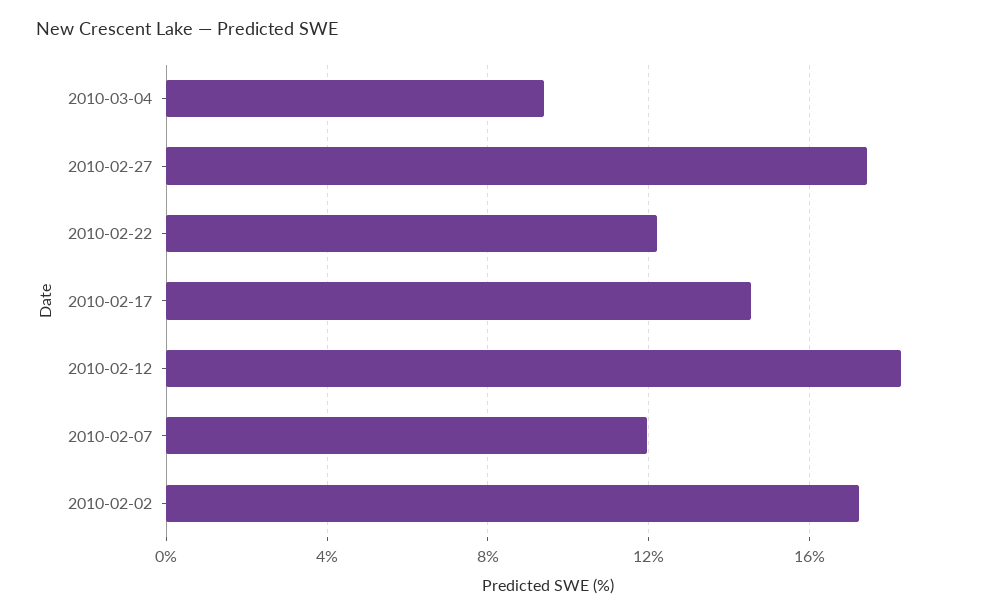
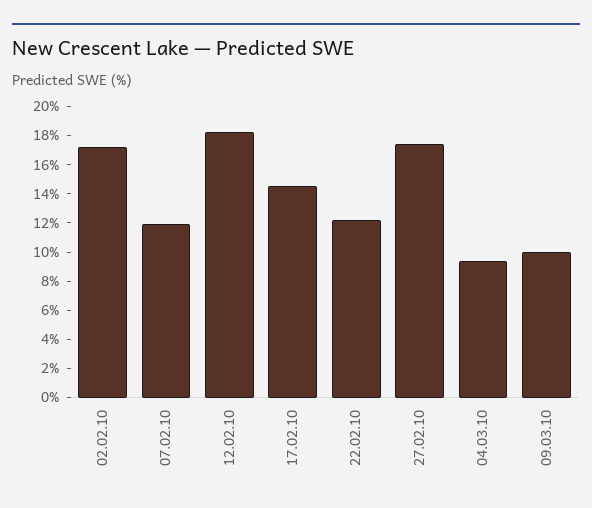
09.03.10: none -> 10

